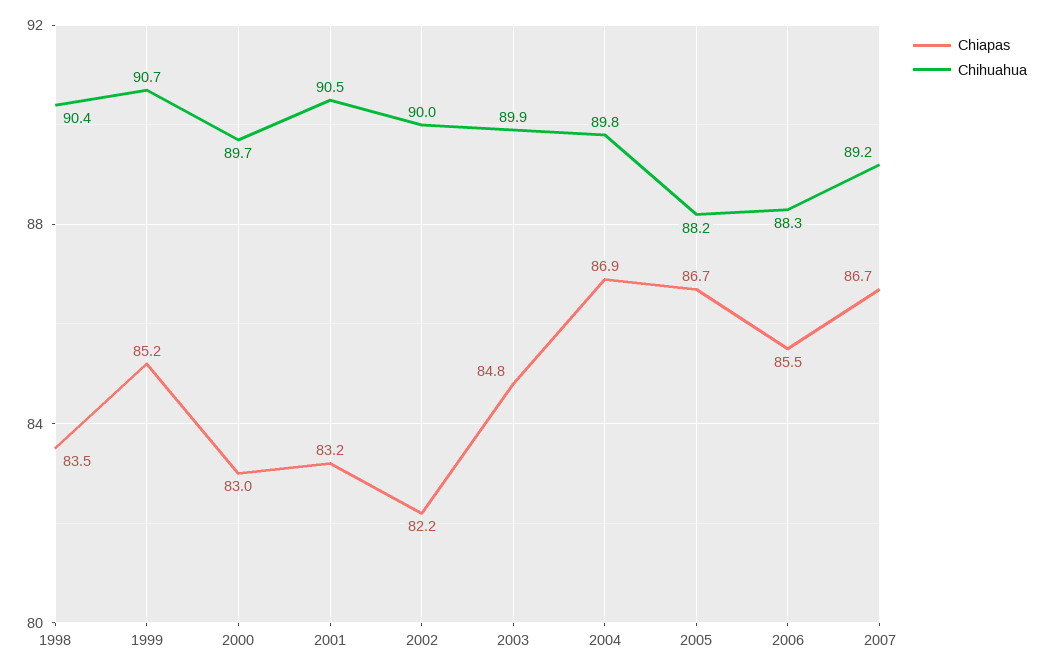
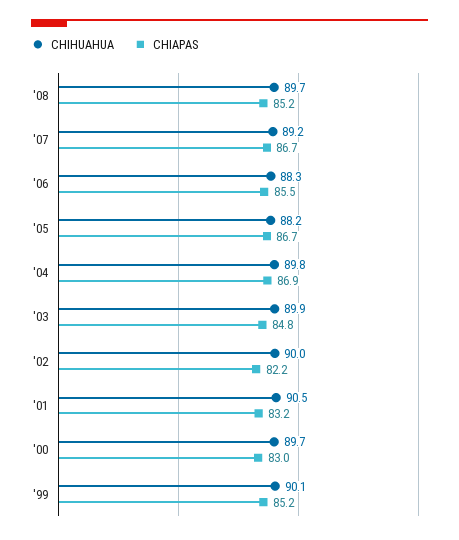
Chiapas, 1998: 83.5 -> none
Chihuahua, 1998: 90.4 -> none
Chihuahua, 1999: 90.7 -> 90.1
Chihuahua, '08: none -> 89.7
Chiapas, '08: none -> 85.2

